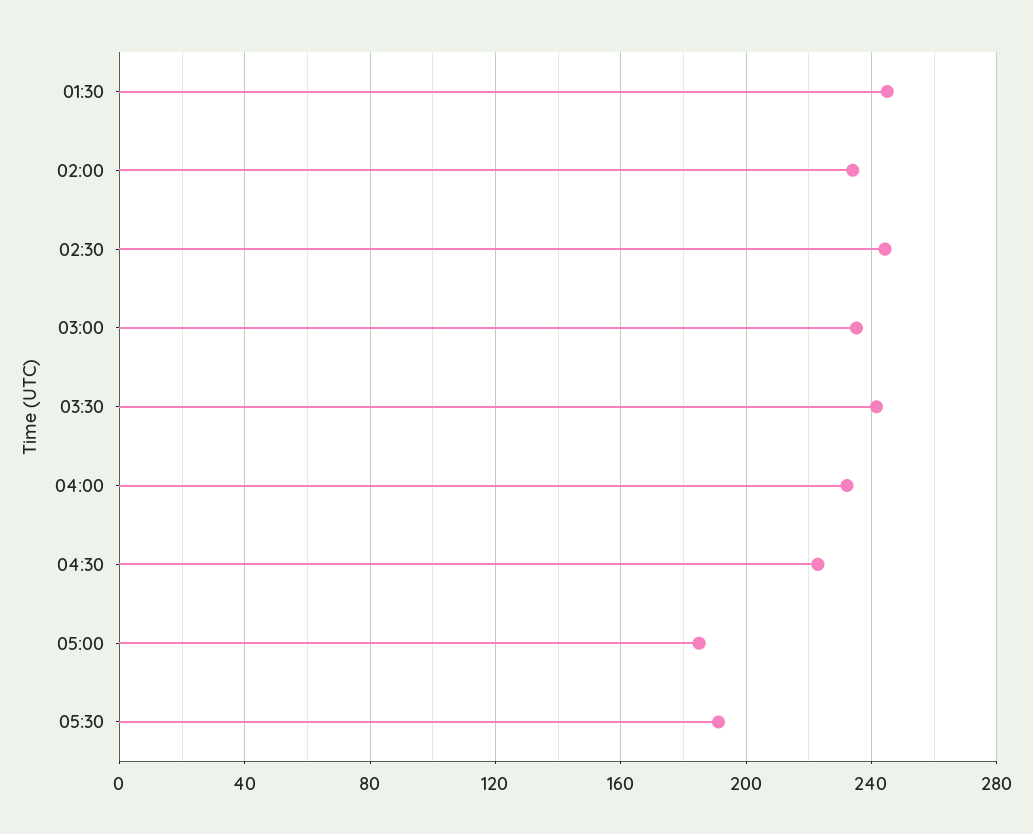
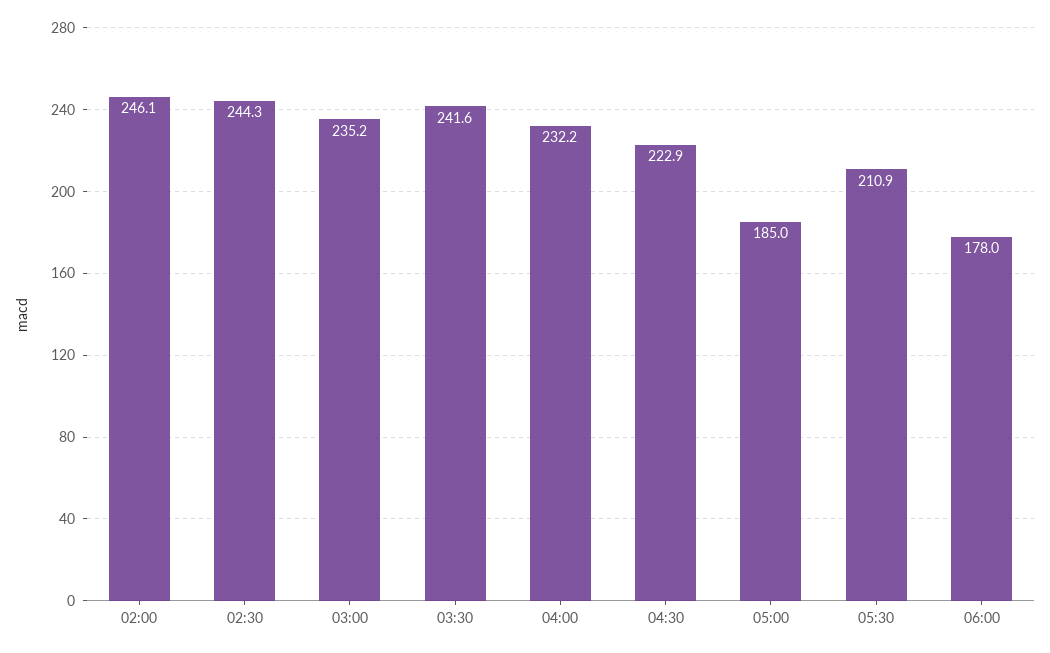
01:30: 245 -> none
02:00: 235 -> 246.1
05:30: 190 -> 210.9
06:00: none -> 178

